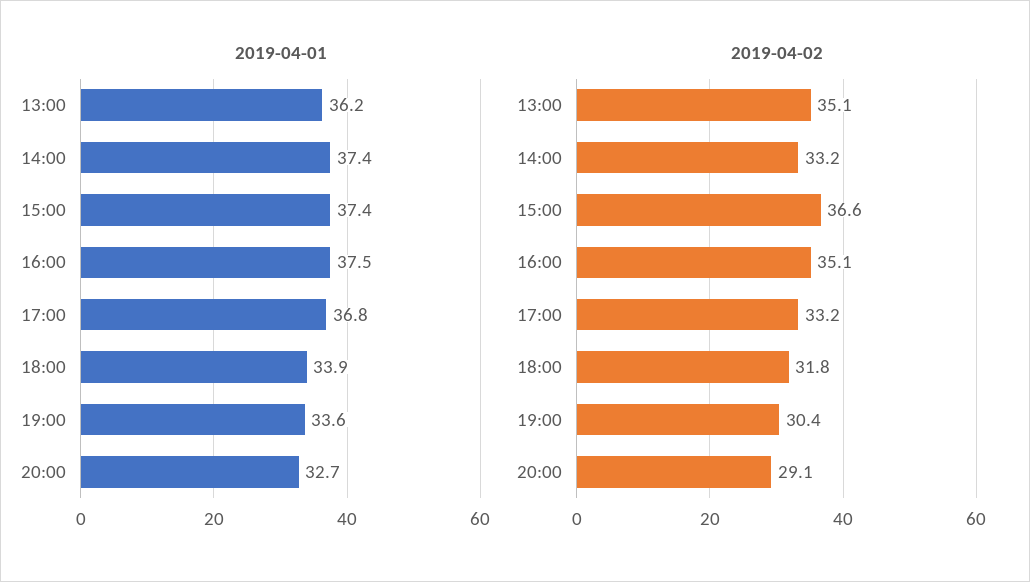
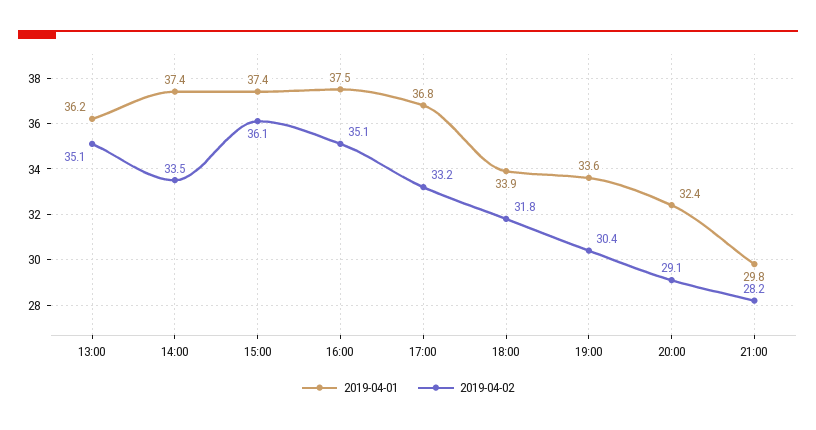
2019-04-01, 20:00: 32.7 -> 32.4
2019-04-02, 14:00: 33.2 -> 33.5
2019-04-02, 15:00: 36.6 -> 36.1
2019-04-01, 21:00: none -> 29.8
2019-04-02, 21:00: none -> 28.2

